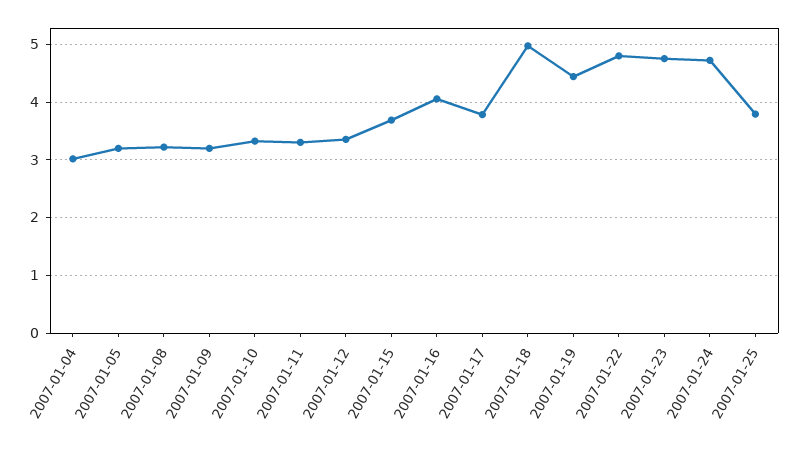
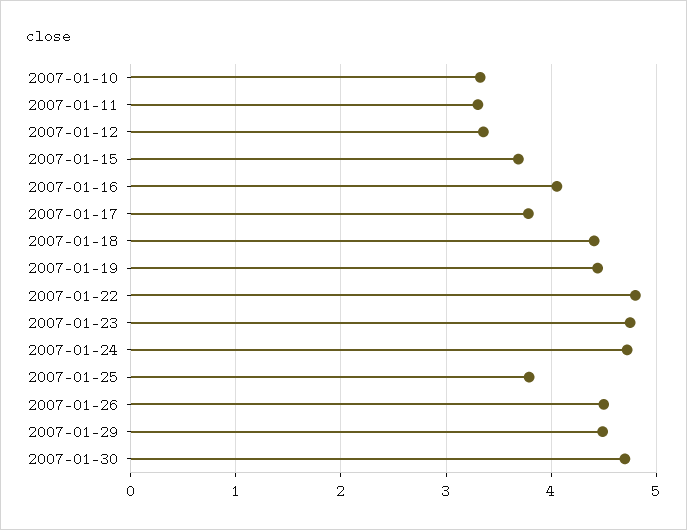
2007-01-04: 3 -> none
2007-01-05: 3.2 -> none
2007-01-08: 3.2 -> none
2007-01-09: 3.2 -> none
2007-01-18: 5 -> 4.4
2007-01-26: none -> 4.5
2007-01-29: none -> 4.5
2007-01-30: none -> 4.7

